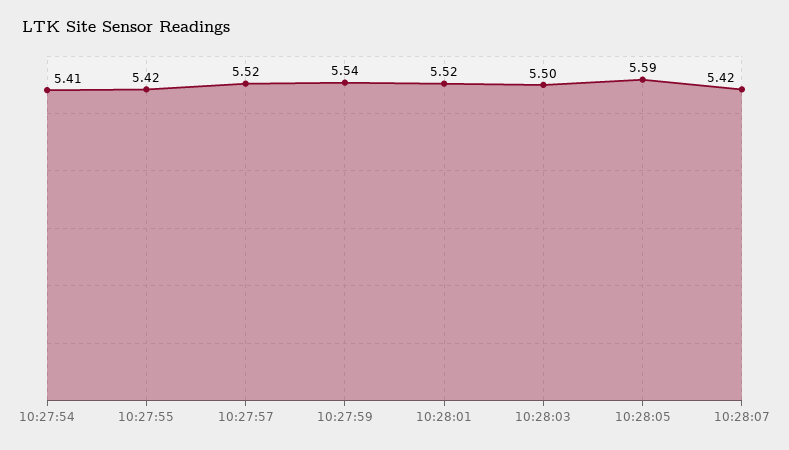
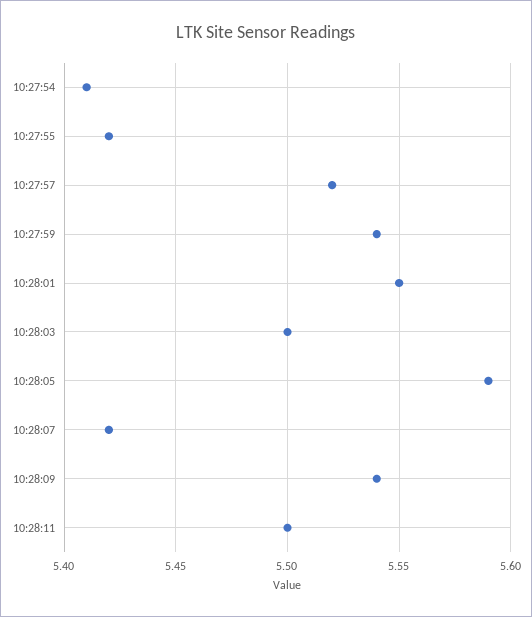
10:28:01: 5.52 -> 5.55
10:28:09: none -> 5.54
10:28:11: none -> 5.5

